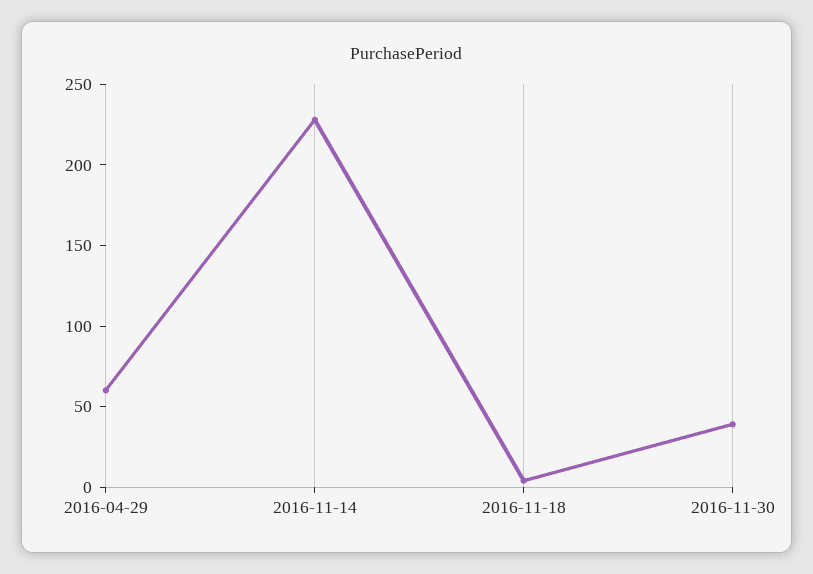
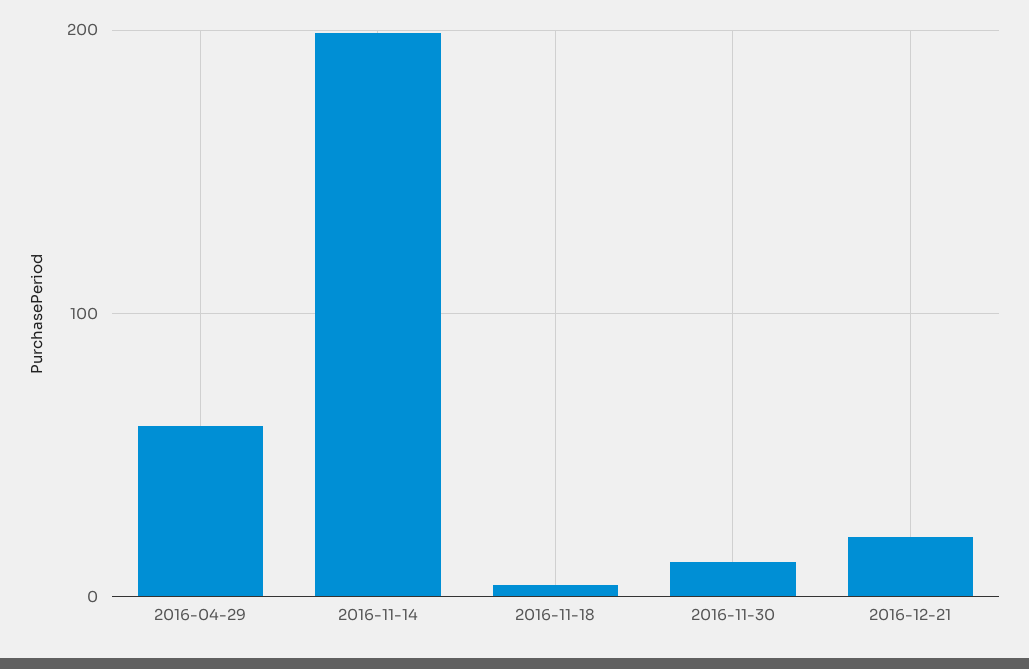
2016-11-14: 230 -> 200
2016-11-30: 40 -> 10
2016-12-21: none -> 20

